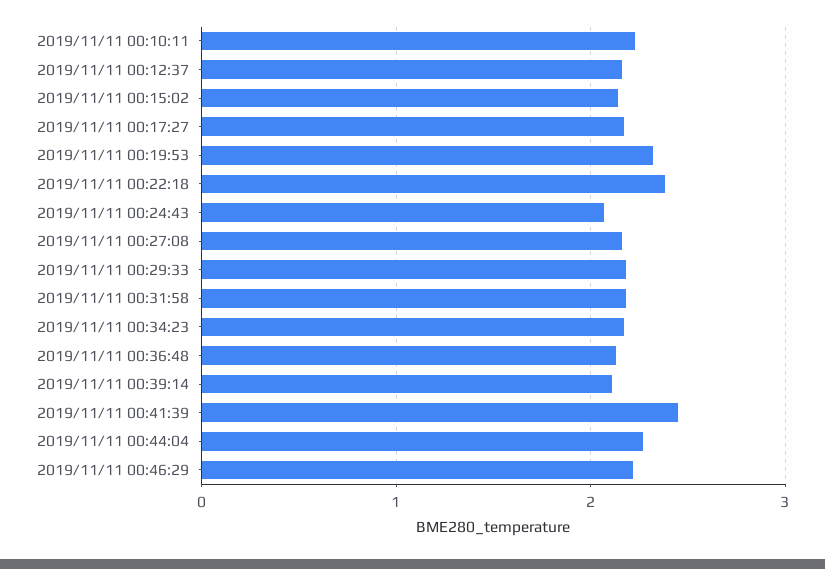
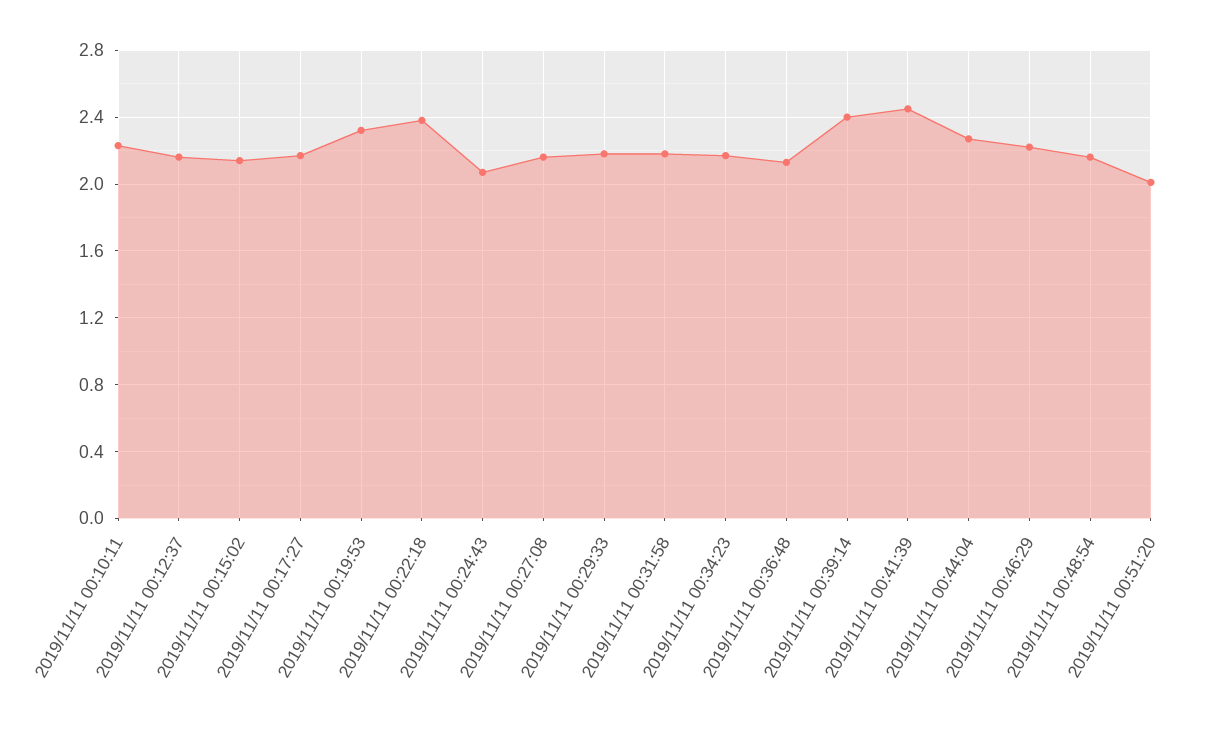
2019/11/11 00:39:14: 2.1 -> 2.4
2019/11/11 00:48:54: none -> 2.15
2019/11/11 00:51:20: none -> 2

